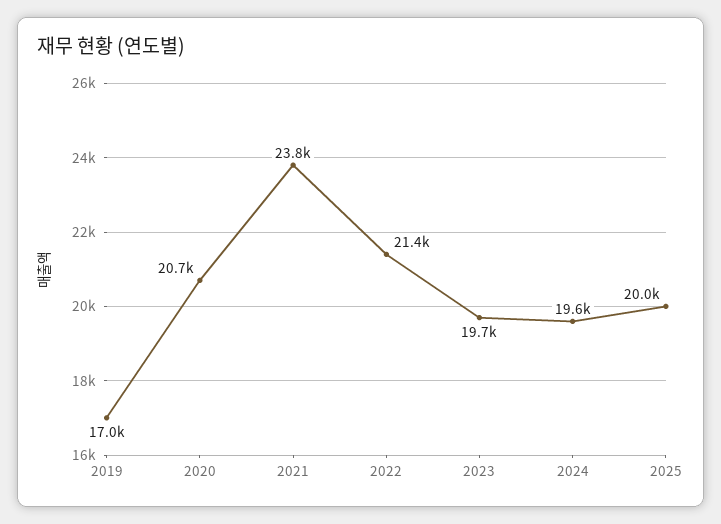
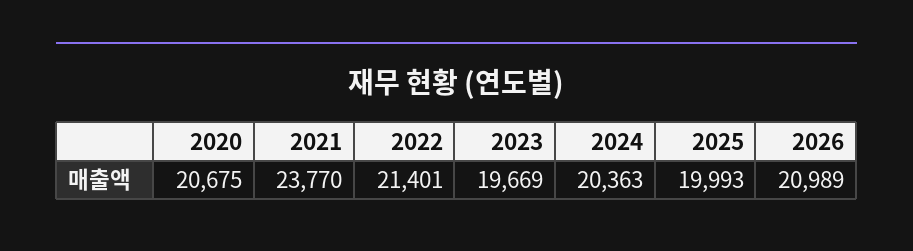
2019: 17000 -> none
2024: 19600 -> 20363
2026: none -> 20989

